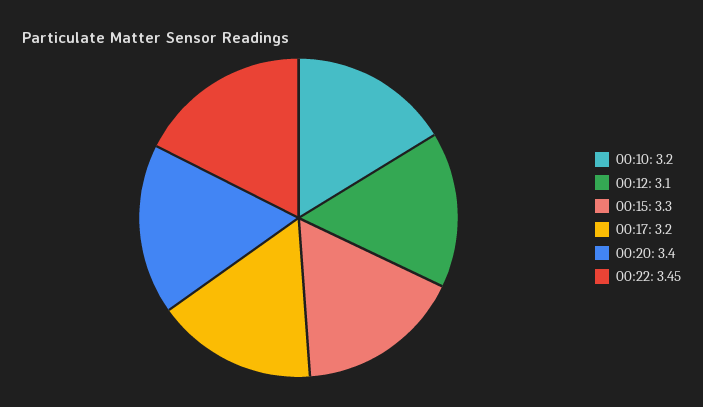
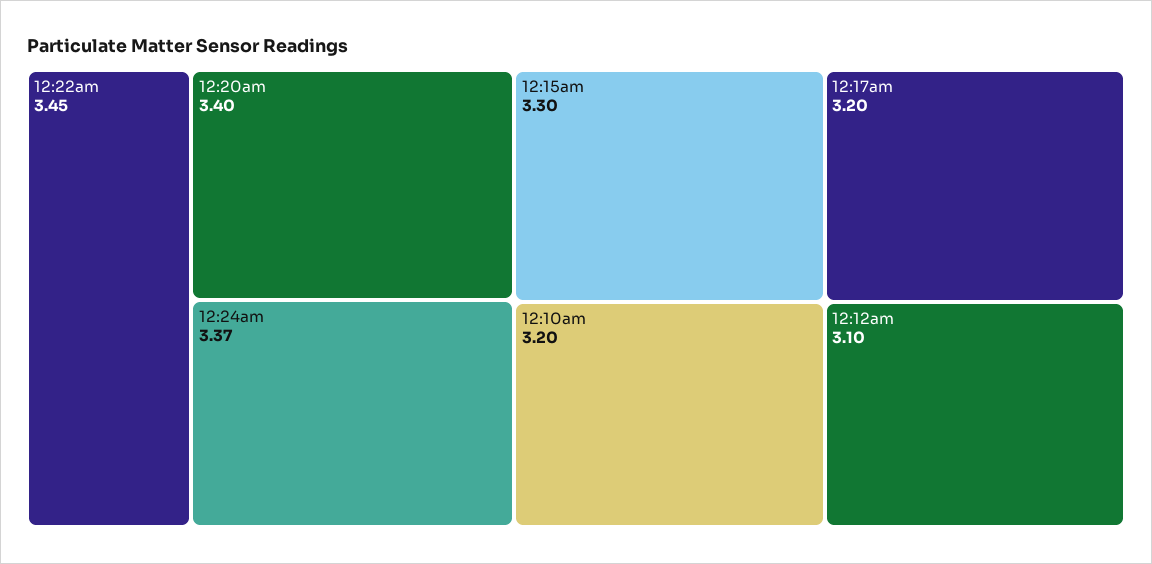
12:24am: none -> 3.37

